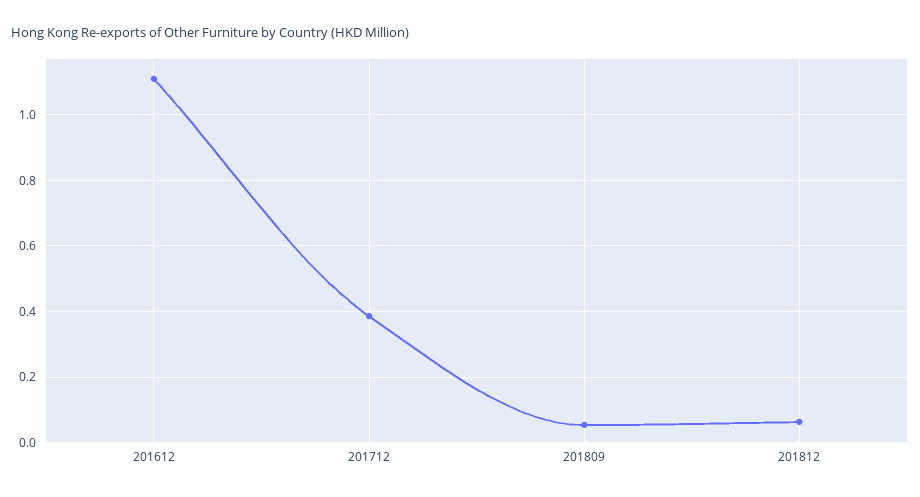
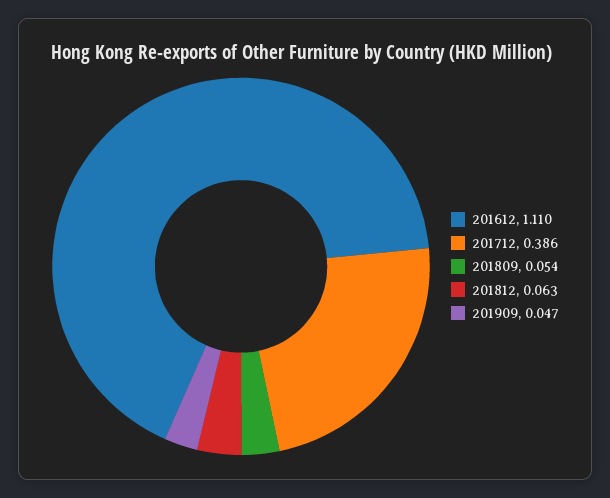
201909: none -> 0.047

